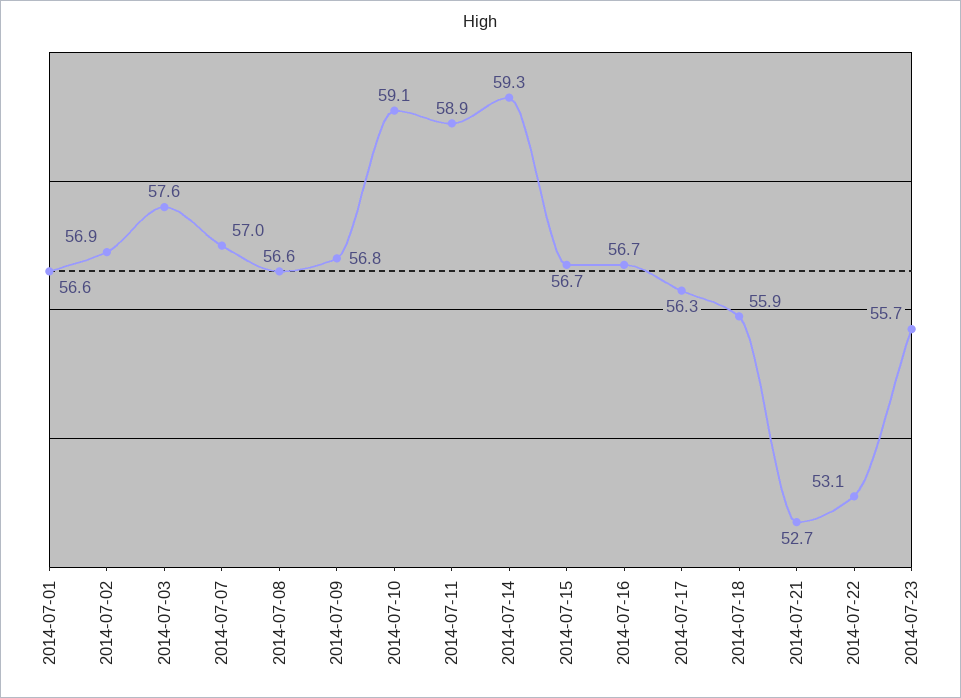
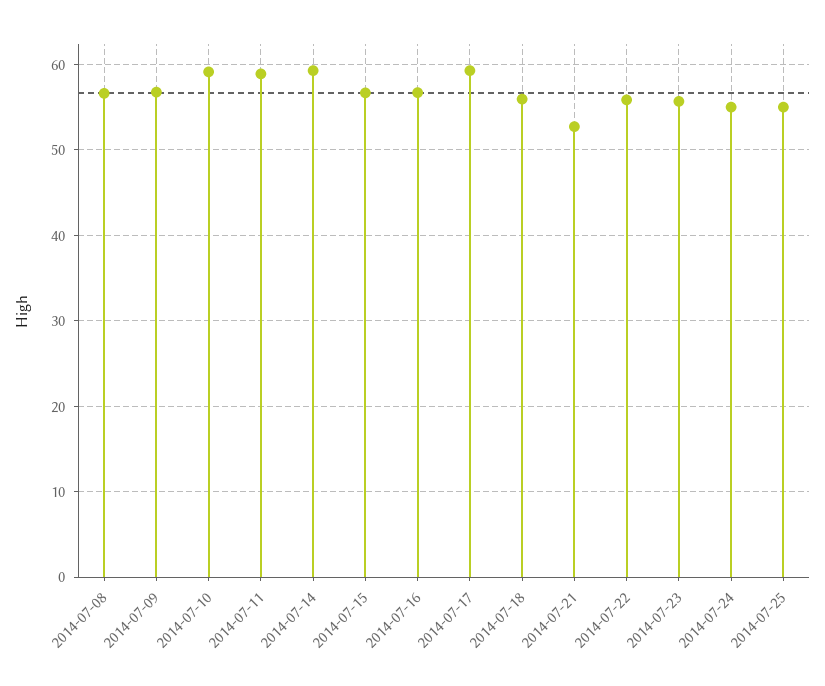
2014-07-01: 56.6 -> none
2014-07-02: 56.9 -> none
2014-07-03: 57.6 -> none
2014-07-07: 57 -> none
2014-07-17: 56.3 -> 59
2014-07-22: 53.1 -> 56
2014-07-24: none -> 55
2014-07-25: none -> 55

